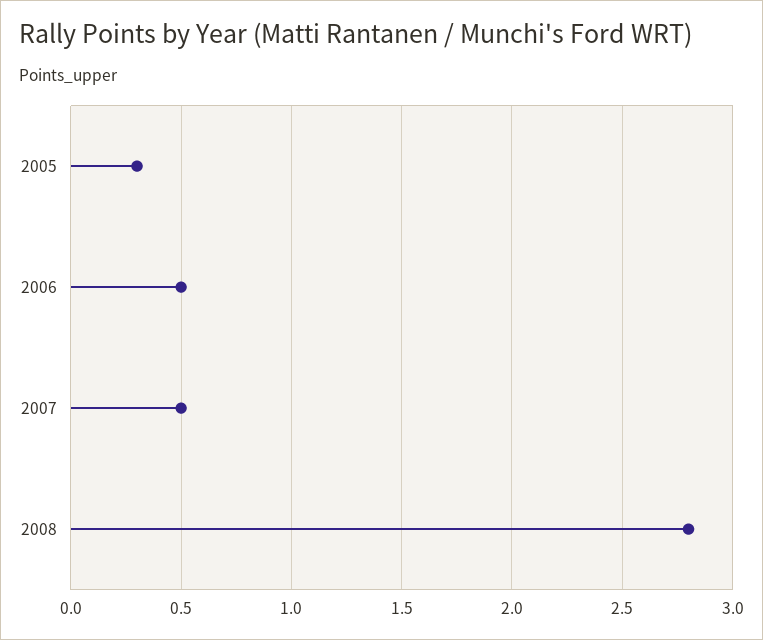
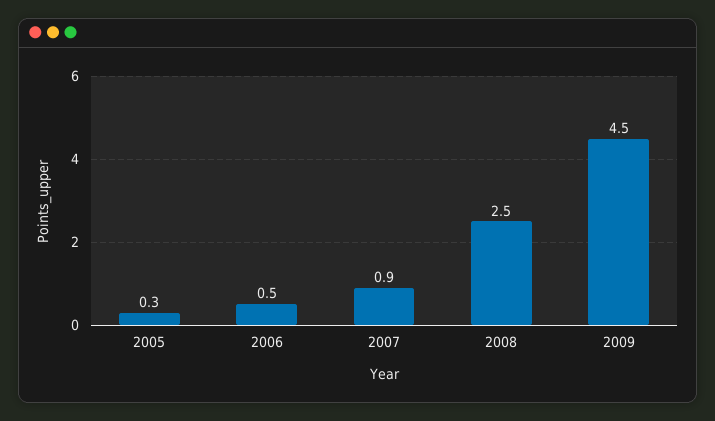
2007: 0.5 -> 0.9
2008: 2.8 -> 2.5
2009: none -> 4.5

